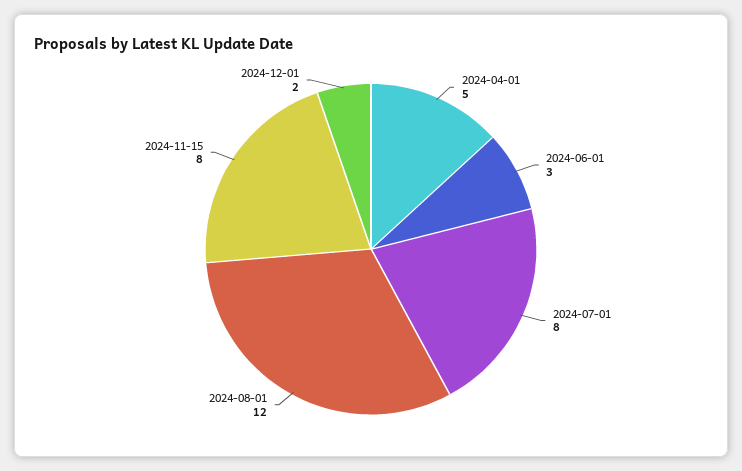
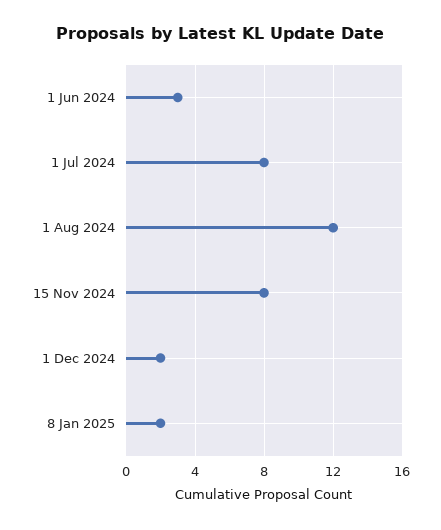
2024-04-01: 5 -> none
8 Jan 2025: none -> 2

